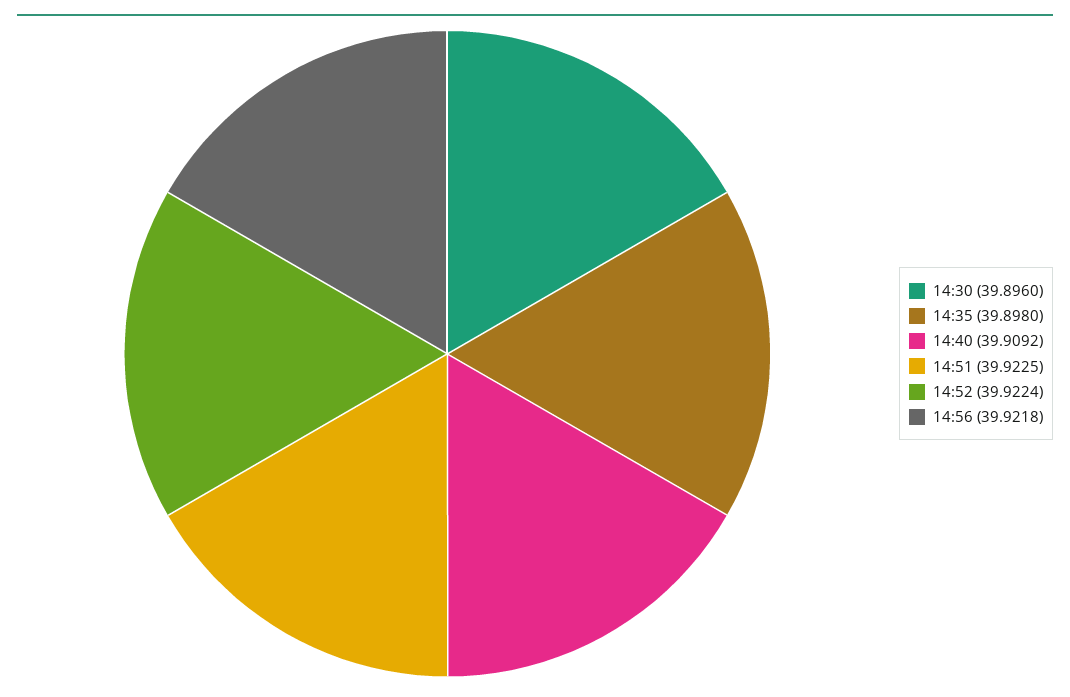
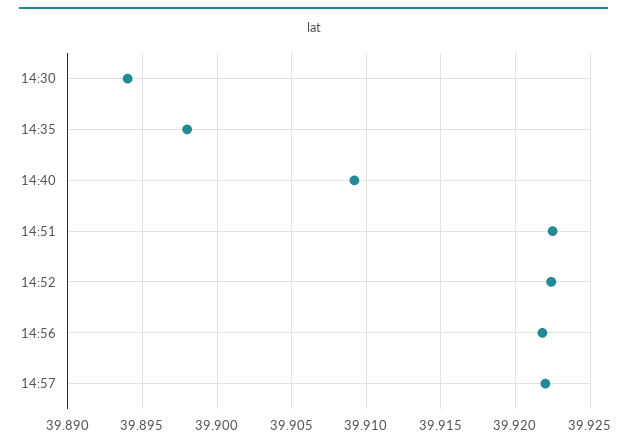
14:30: 39.896 -> 39.894
14:57: none -> 39.922

